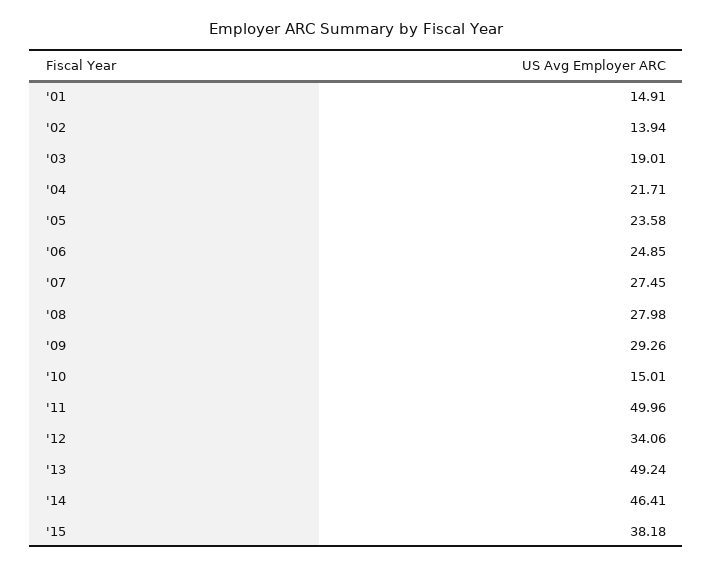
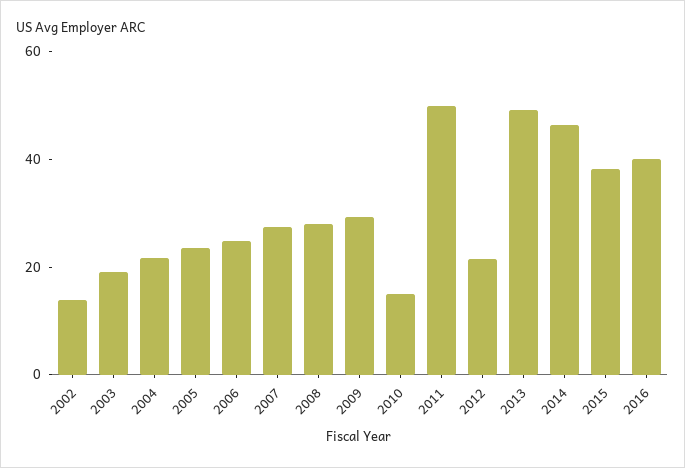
'01: 14.91 -> none
'12: 34.06 -> 20
2016: none -> 40

